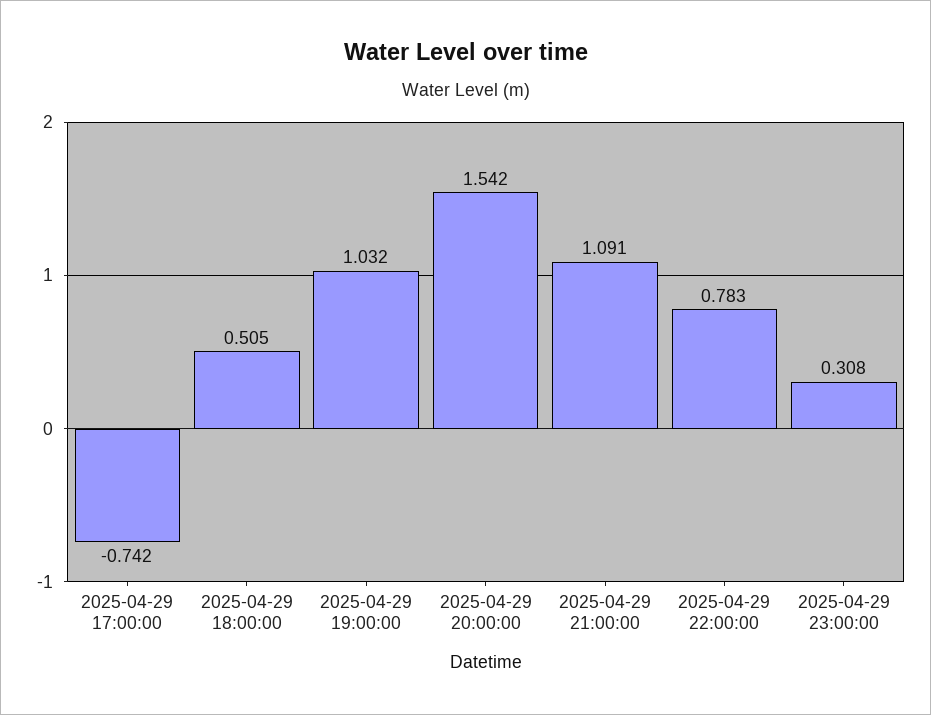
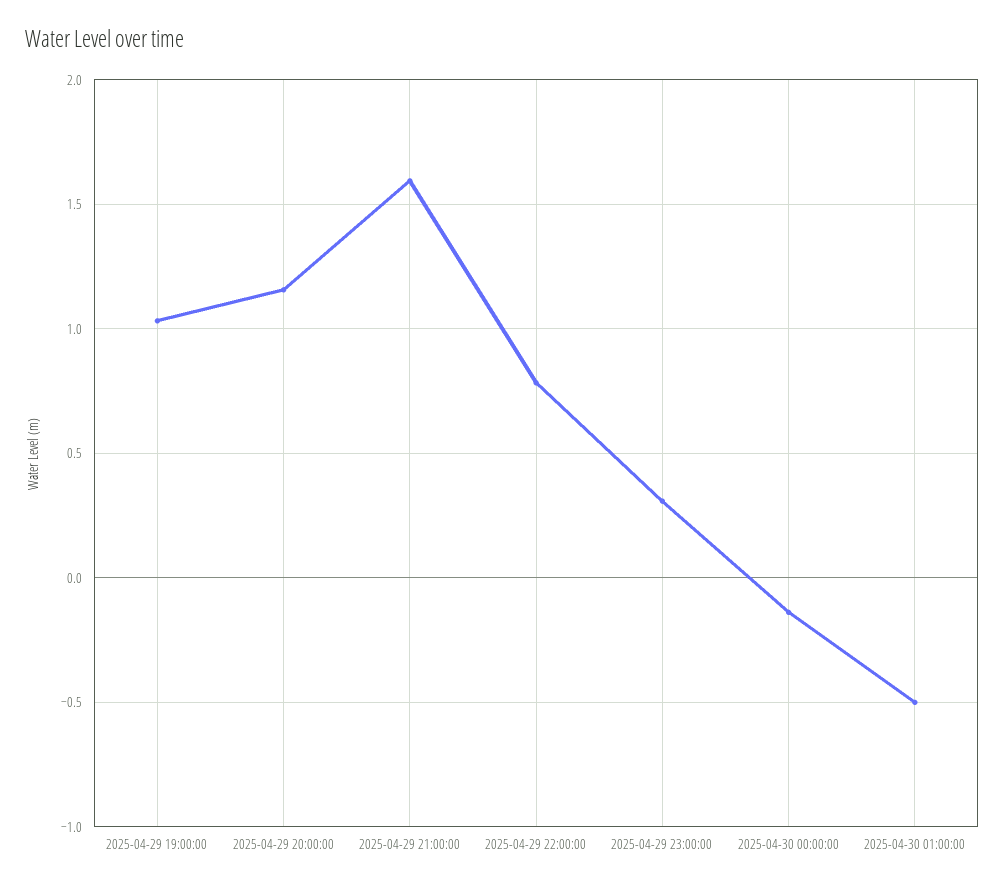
2025-04-29 17:00:00: -0.742 -> none
2025-04-29 18:00:00: 0.505 -> none
2025-04-29 20:00:00: 1.542 -> 1.15
2025-04-29 21:00:00: 1.091 -> 1.6
2025-04-30 00:00:00: none -> -0.15
2025-04-30 01:00:00: none -> -0.5

